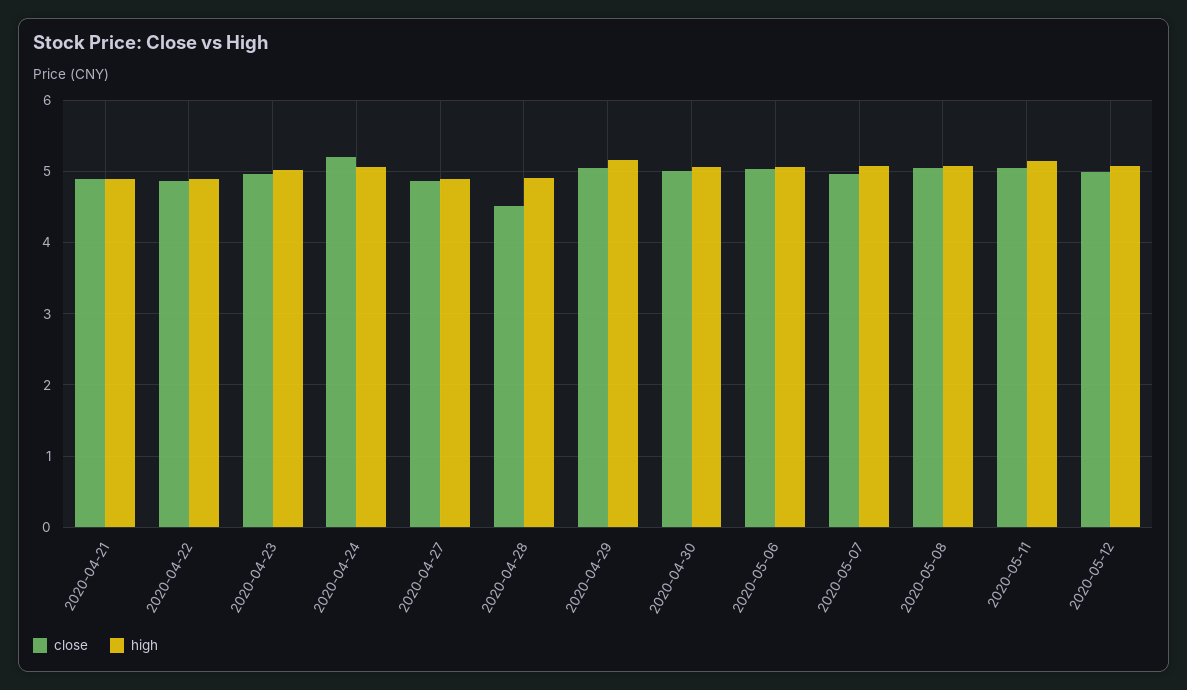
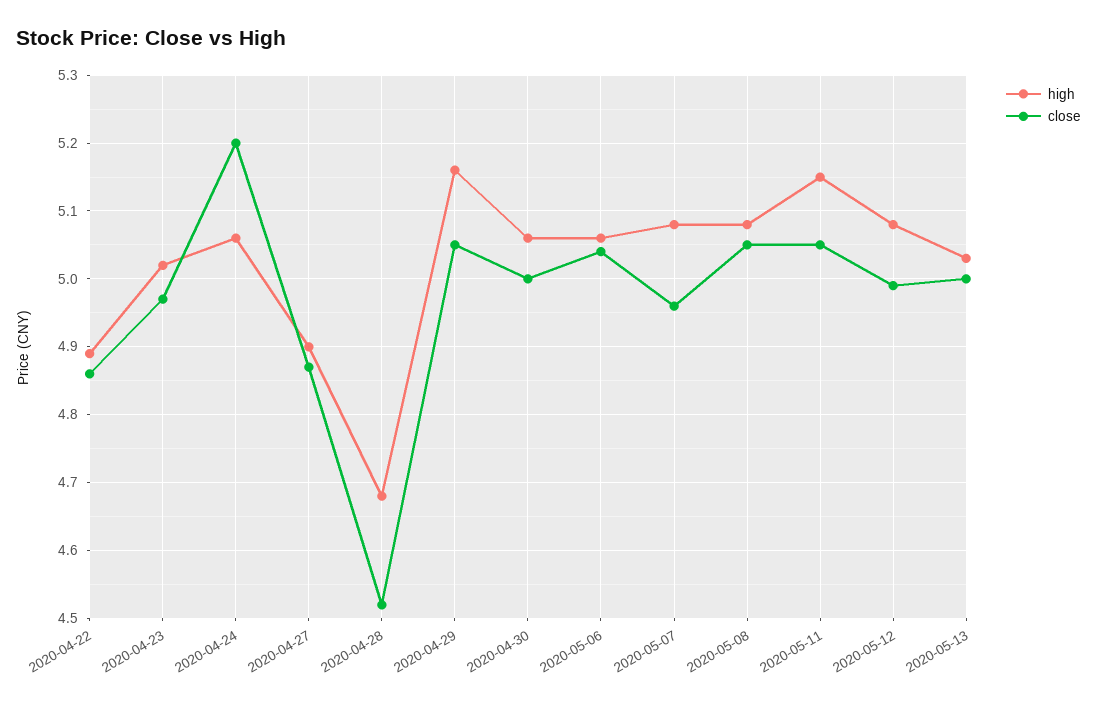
close, 2020-04-21: 4.9 -> none
high, 2020-04-21: 4.9 -> none
high, 2020-04-28: 4.9 -> 4.68
high, 2020-05-13: none -> 5.03
close, 2020-05-13: none -> 5

